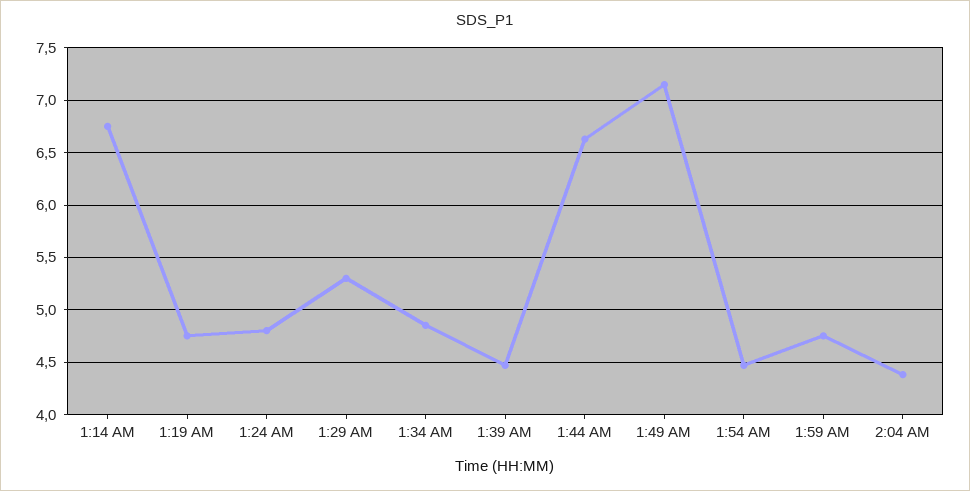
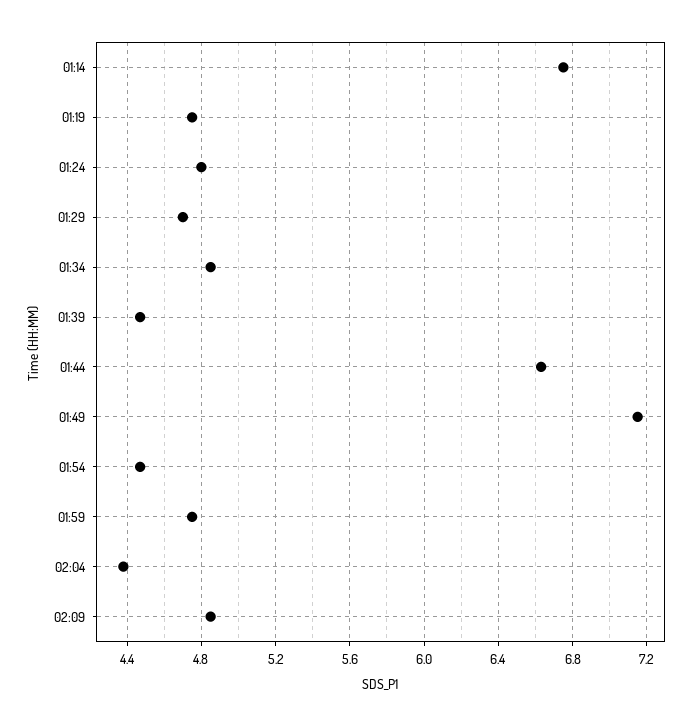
1:29 AM: 5.3 -> 4.7
02:09: none -> 4.85

